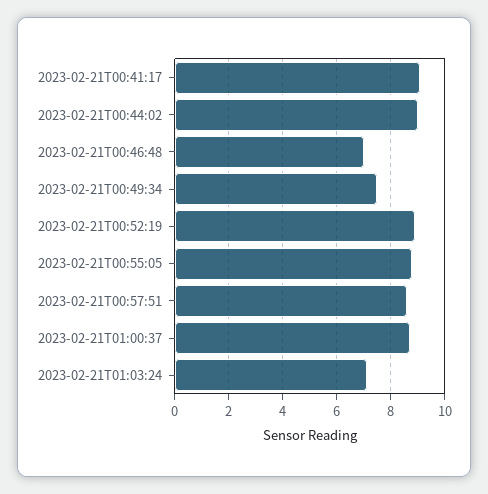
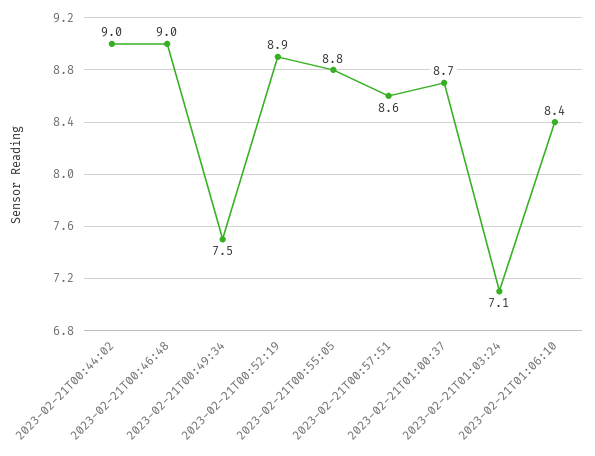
2023-02-21T00:41:17: 9 -> none
2023-02-21T00:46:48: 7 -> 9
2023-02-21T01:06:10: none -> 8.4

